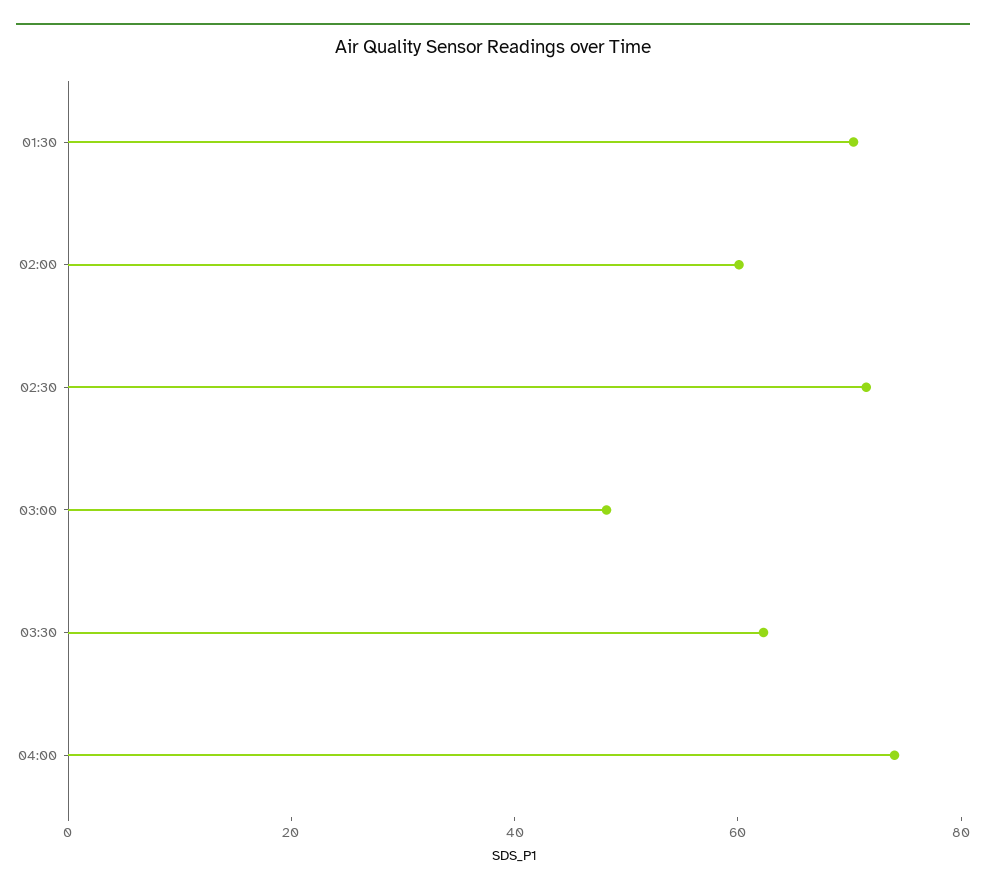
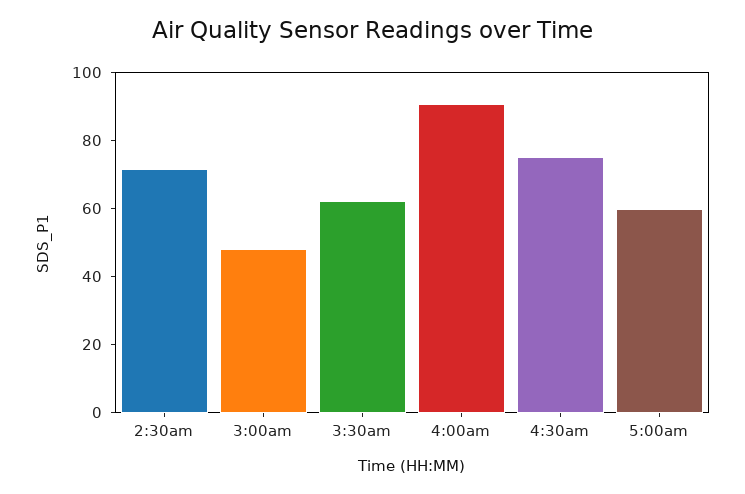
01:30: 70 -> none
02:00: 60 -> none
04:00: 75 -> 90
4:30am: none -> 75
5:00am: none -> 60

